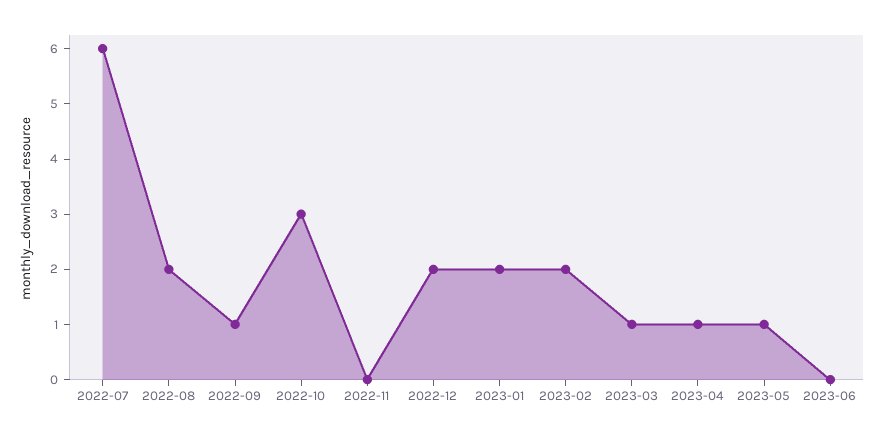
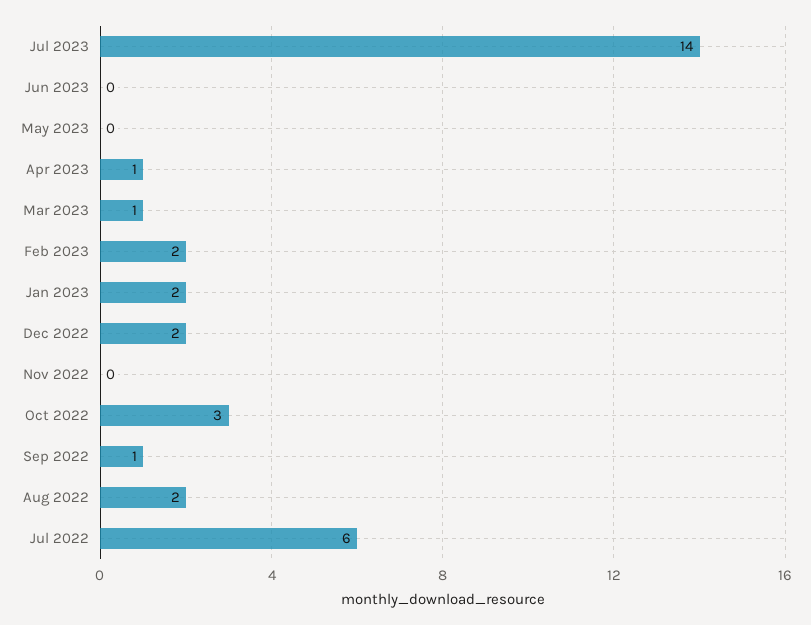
2023-05: 1 -> 0
Jul 2023: none -> 14

